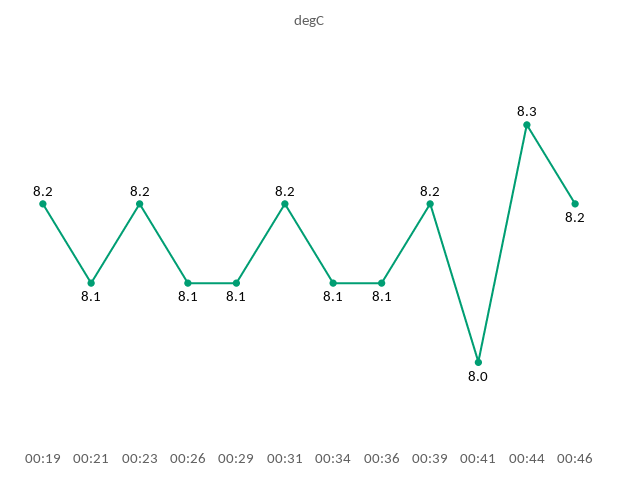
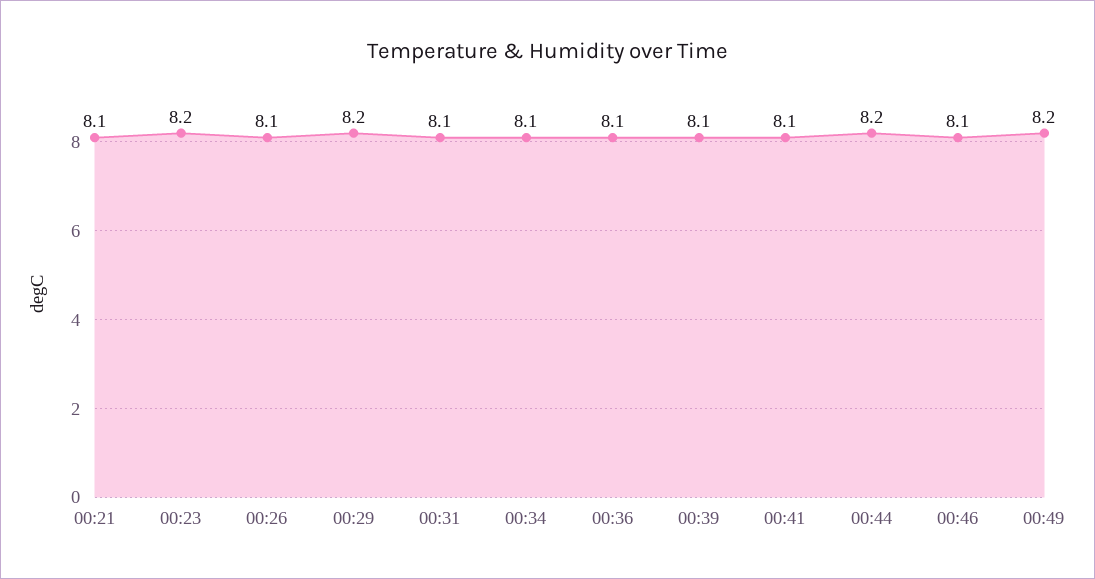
00:19: 8.2 -> none
00:29: 8.1 -> 8.2
00:31: 8.2 -> 8.1
00:39: 8.2 -> 8.1
00:41: 8 -> 8.1
00:44: 8.3 -> 8.2
00:46: 8.2 -> 8.1
00:49: none -> 8.2

